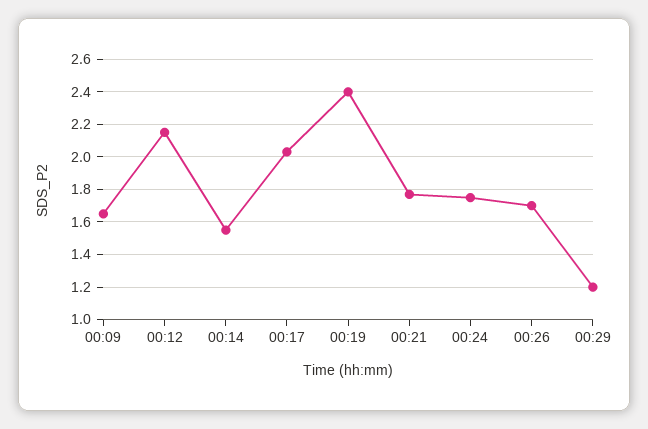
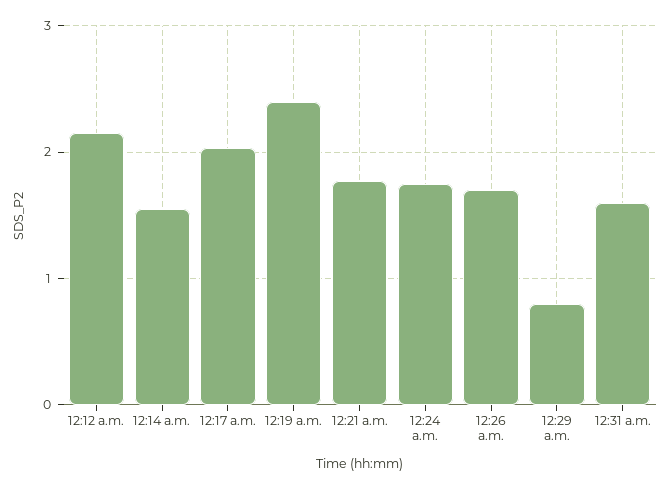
00:09: 1.65 -> none
00:29: 1.2 -> 0.8
12:31 a.m.: none -> 1.6

